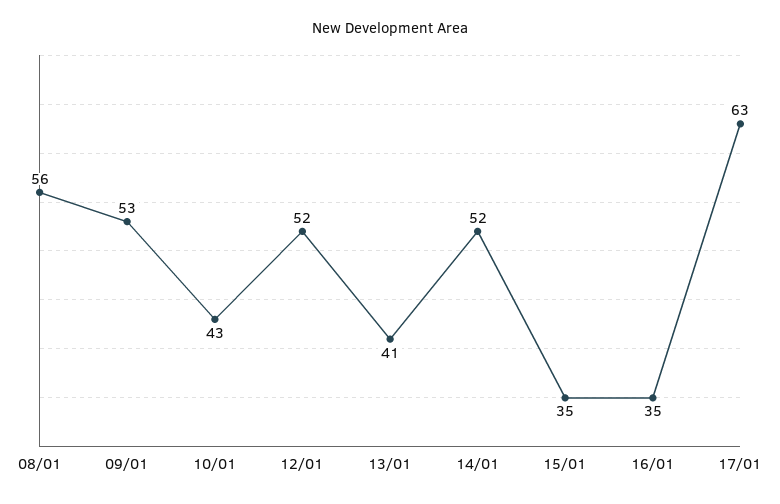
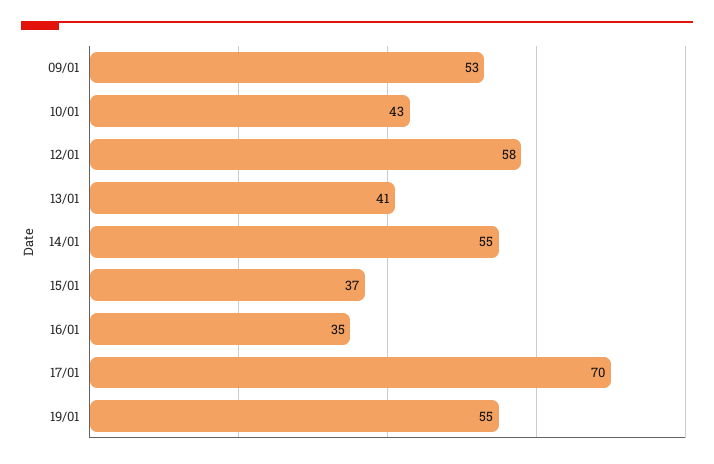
08/01: 56 -> none
12/01: 52 -> 58
14/01: 52 -> 55
15/01: 35 -> 37
17/01: 63 -> 70
19/01: none -> 55

